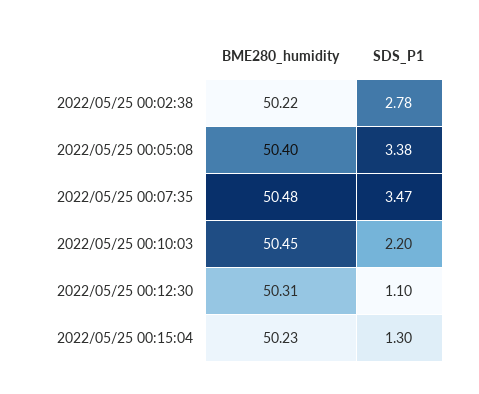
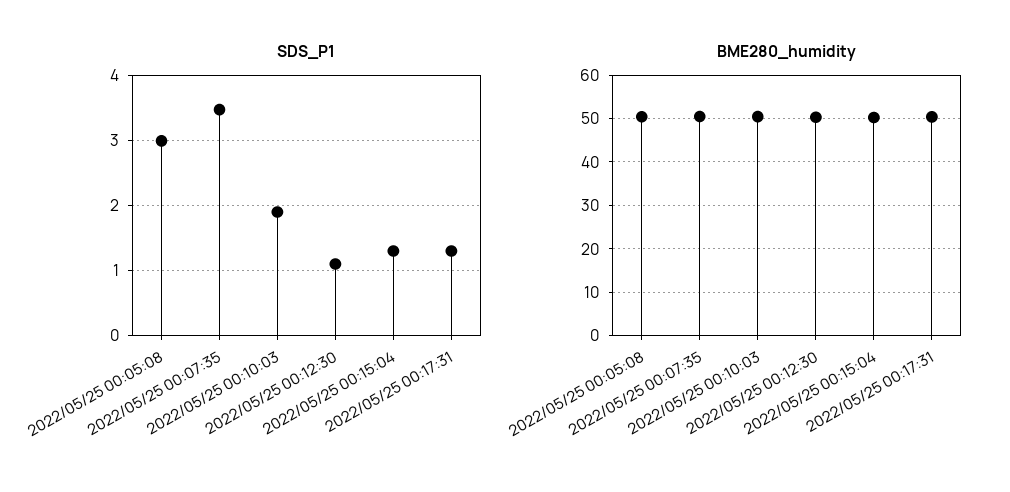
BME280_humidity, 2022/05/25 00:02:38: 50.22 -> none
SDS_P1, 2022/05/25 00:02:38: 2.78 -> none
SDS_P1, 2022/05/25 00:05:08: 3.38 -> 3
SDS_P1, 2022/05/25 00:10:03: 2.2 -> 1.9
SDS_P1, 2022/05/25 00:17:31: none -> 1.3
BME280_humidity, 2022/05/25 00:17:31: none -> 50

